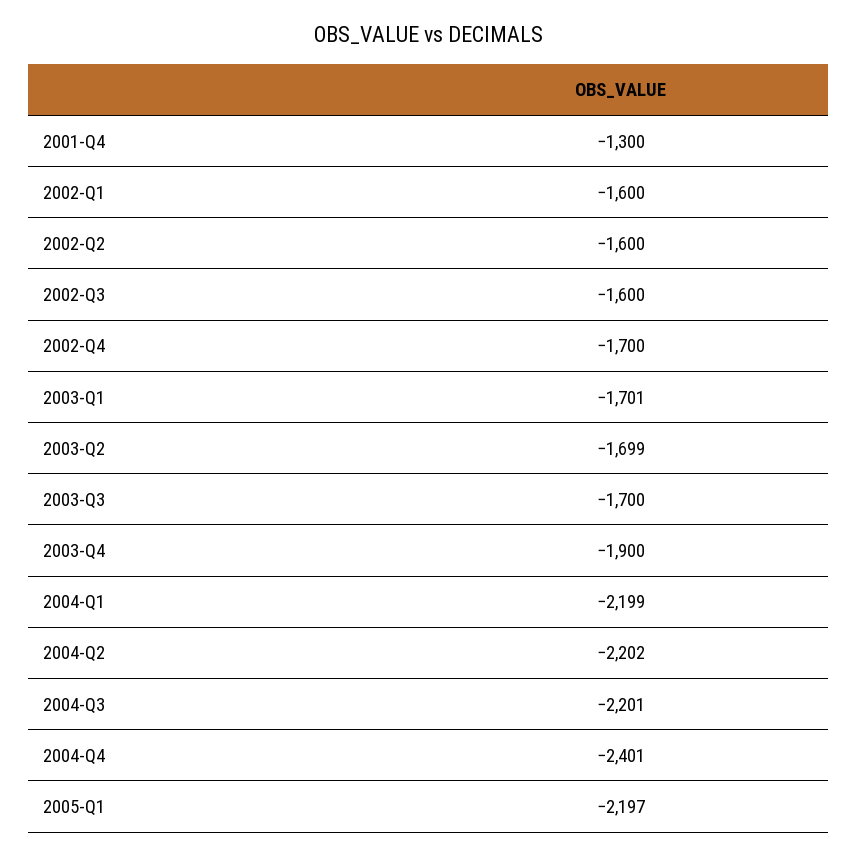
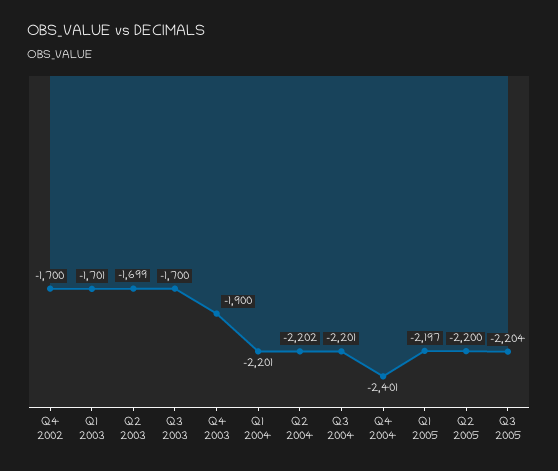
2001-Q4: -1300 -> none
2002-Q1: -1600 -> none
2002-Q2: -1600 -> none
2002-Q3: -1600 -> none
2004-Q1: -2199 -> -2201
Q2 2005: none -> -2200
Q3 2005: none -> -2204

